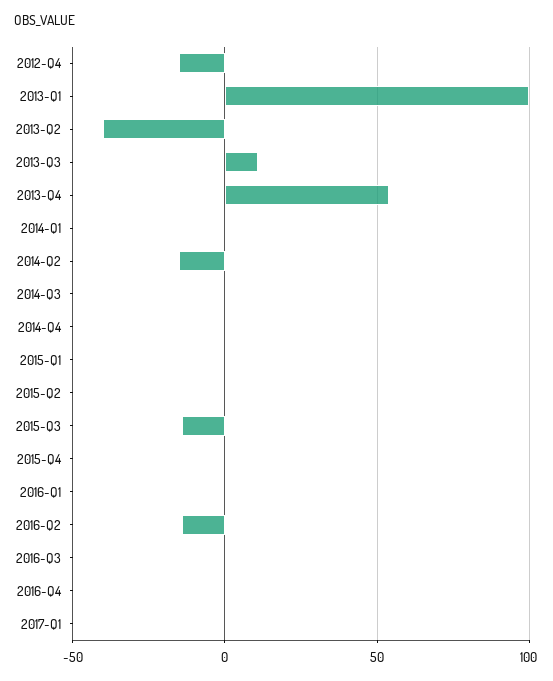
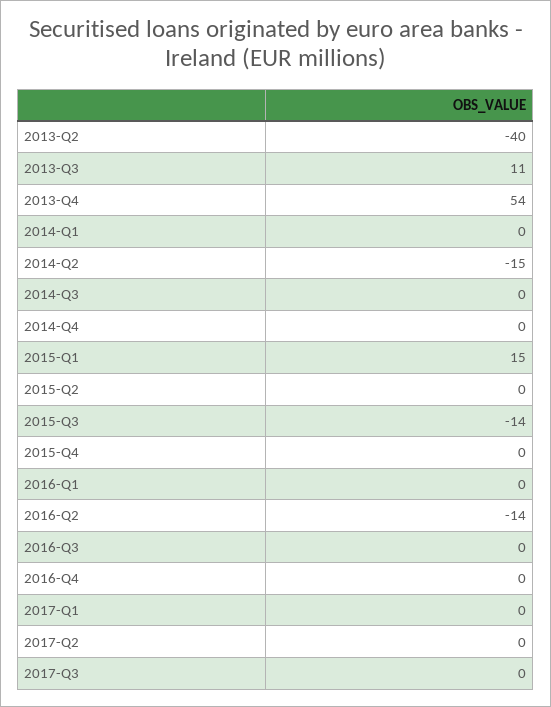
2012-Q4: -15 -> none
2013-Q1: 100 -> none
2015-Q1: 0 -> 15
2017-Q2: none -> 0
2017-Q3: none -> 0

